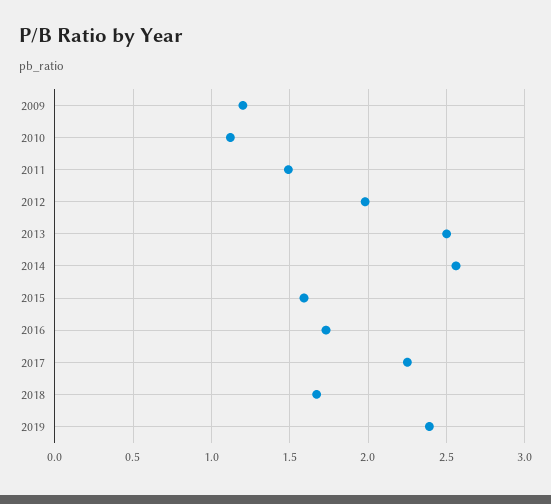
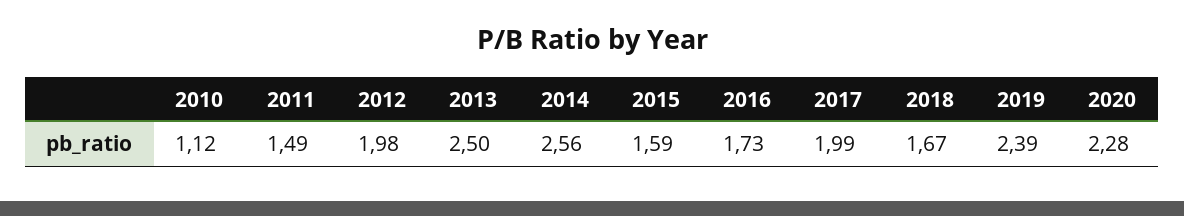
2009: 1.2 -> none
2017: 2.25 -> 1.99
2020: none -> 2.28

